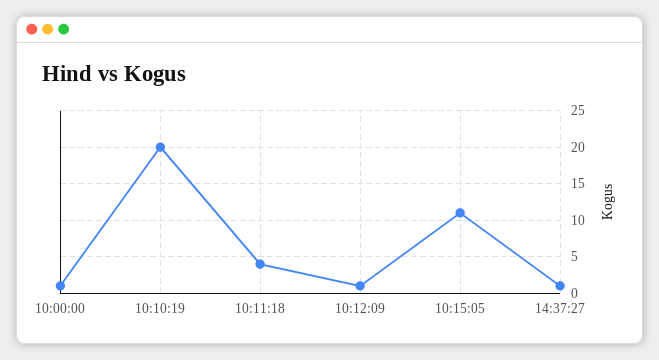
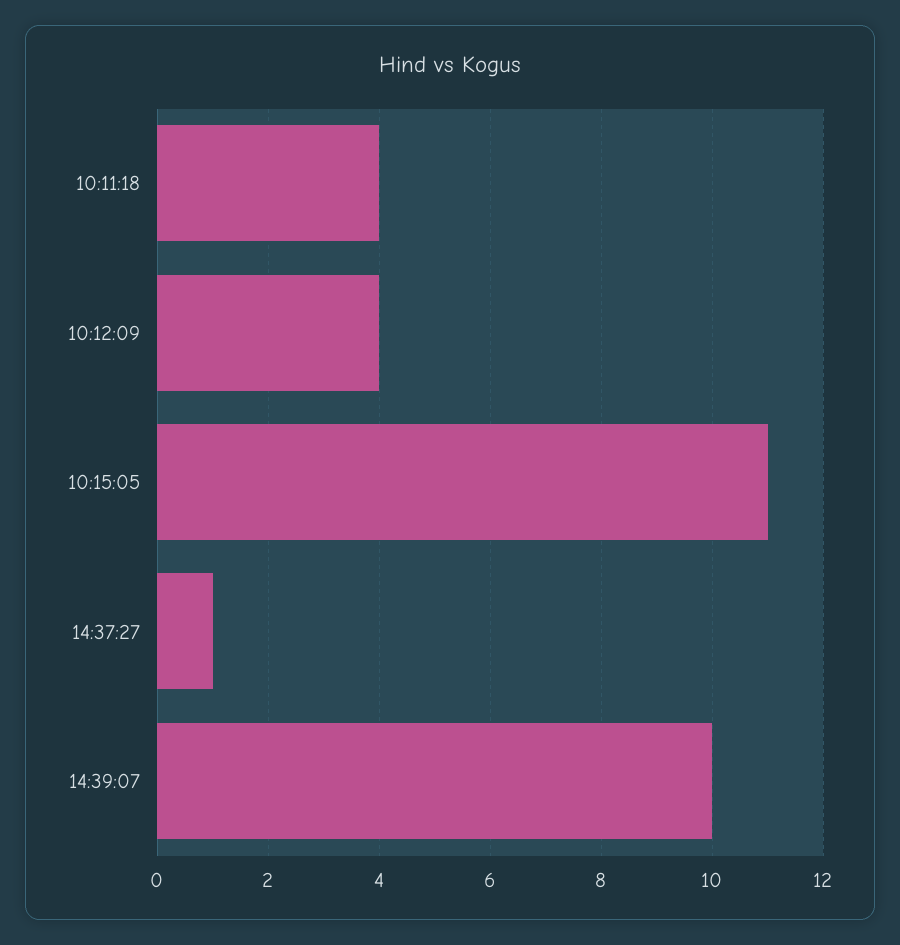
10:00:00: 1 -> none
10:10:19: 20 -> none
10:12:09: 1 -> 4
14:39:07: none -> 10

